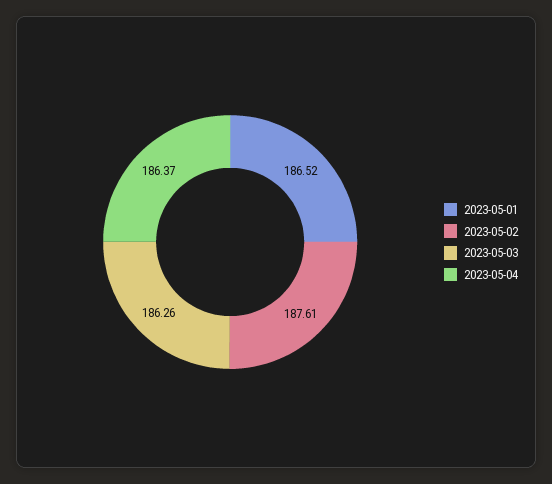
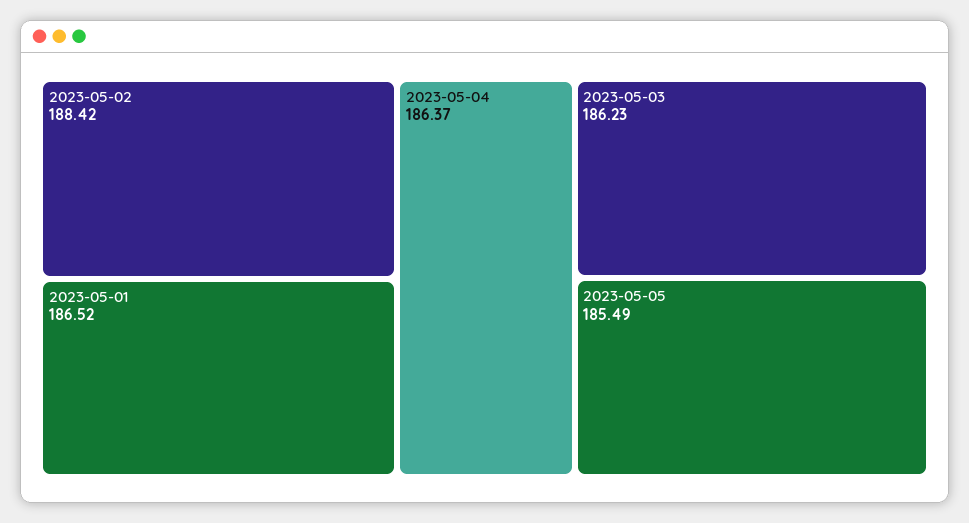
2023-05-02: 187.61 -> 188.42
2023-05-03: 186.26 -> 186.23
2023-05-05: none -> 185.49

